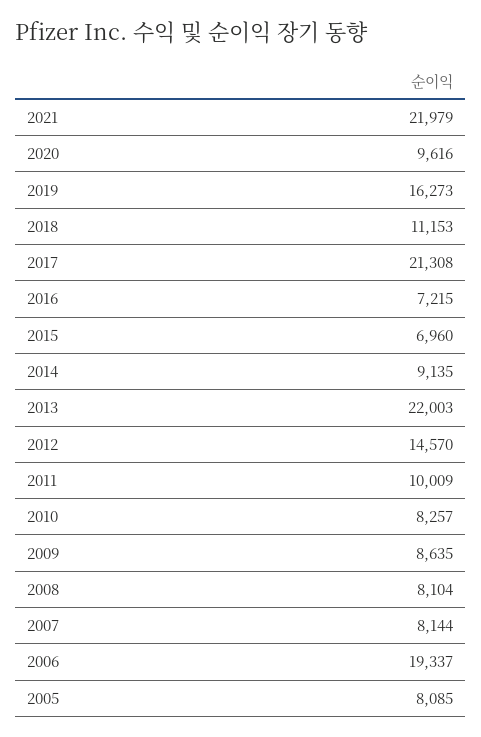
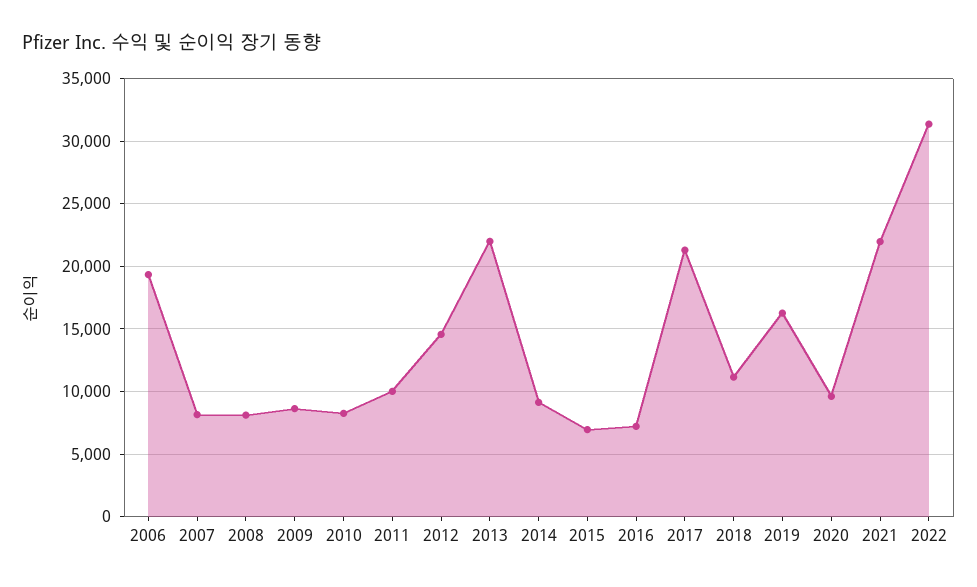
2005: 8085 -> none
2022: none -> 31500

